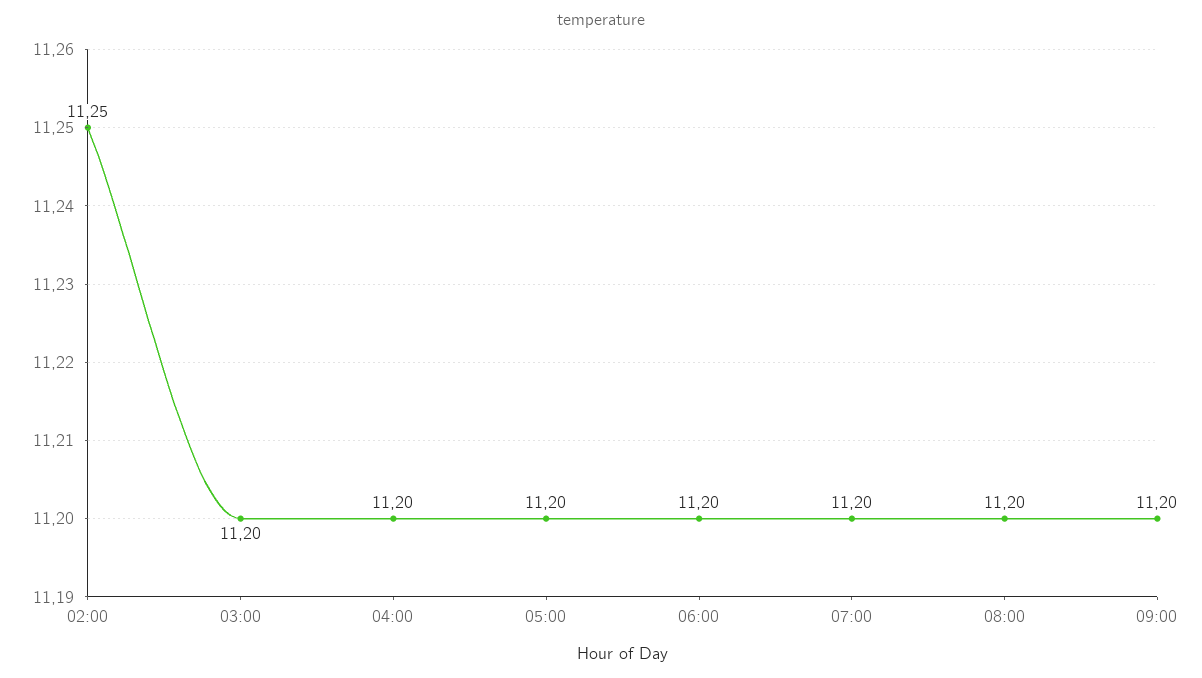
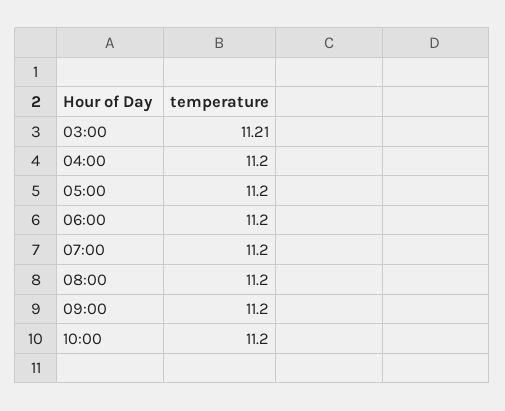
02:00: 11.25 -> none
03:00: 11.2 -> 11.21
10:00: none -> 11.2

